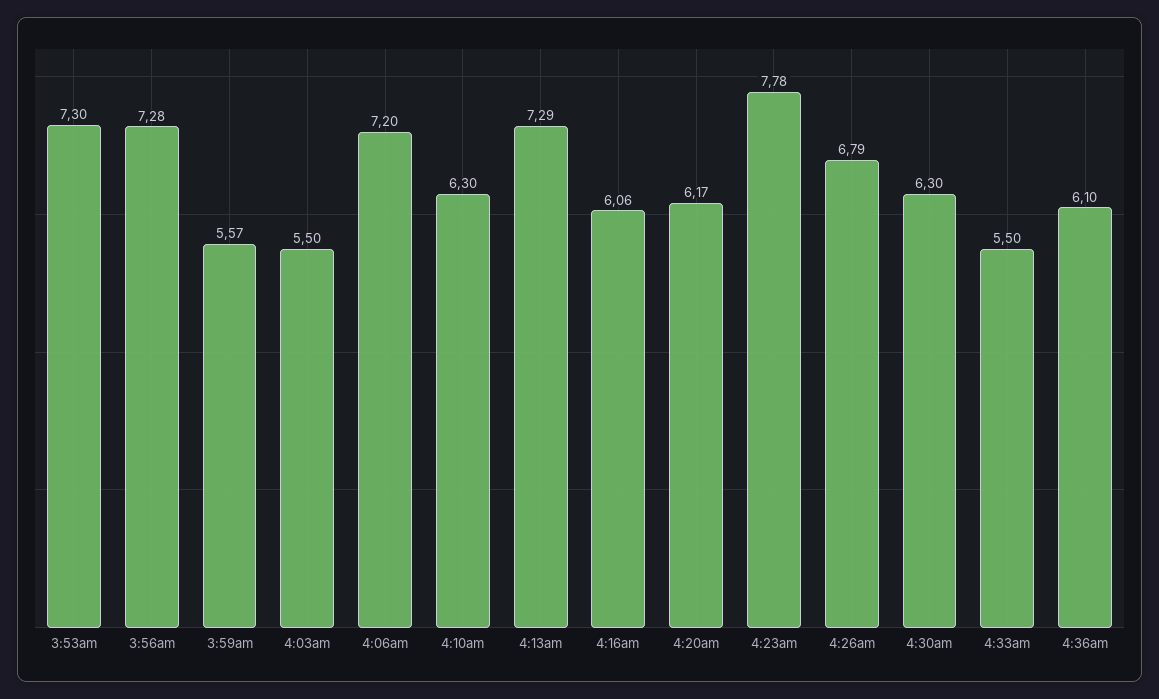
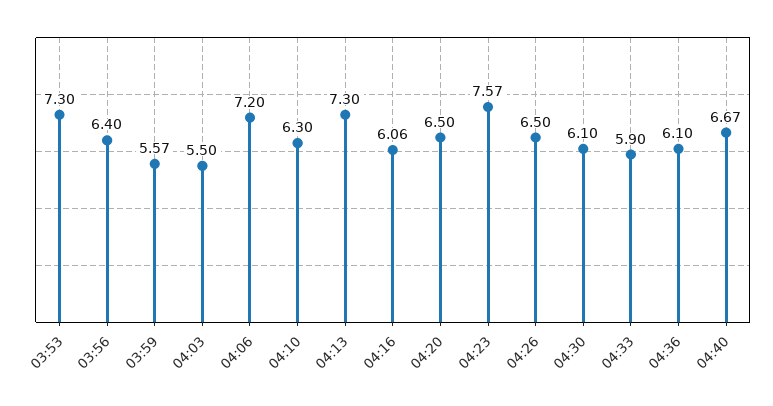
3:56am: 7.28 -> 6.4
4:13am: 7.29 -> 7.3
4:20am: 6.17 -> 6.5
4:23am: 7.78 -> 7.57
4:26am: 6.79 -> 6.5
4:30am: 6.3 -> 6.1
4:33am: 5.5 -> 5.9
04:40: none -> 6.67

